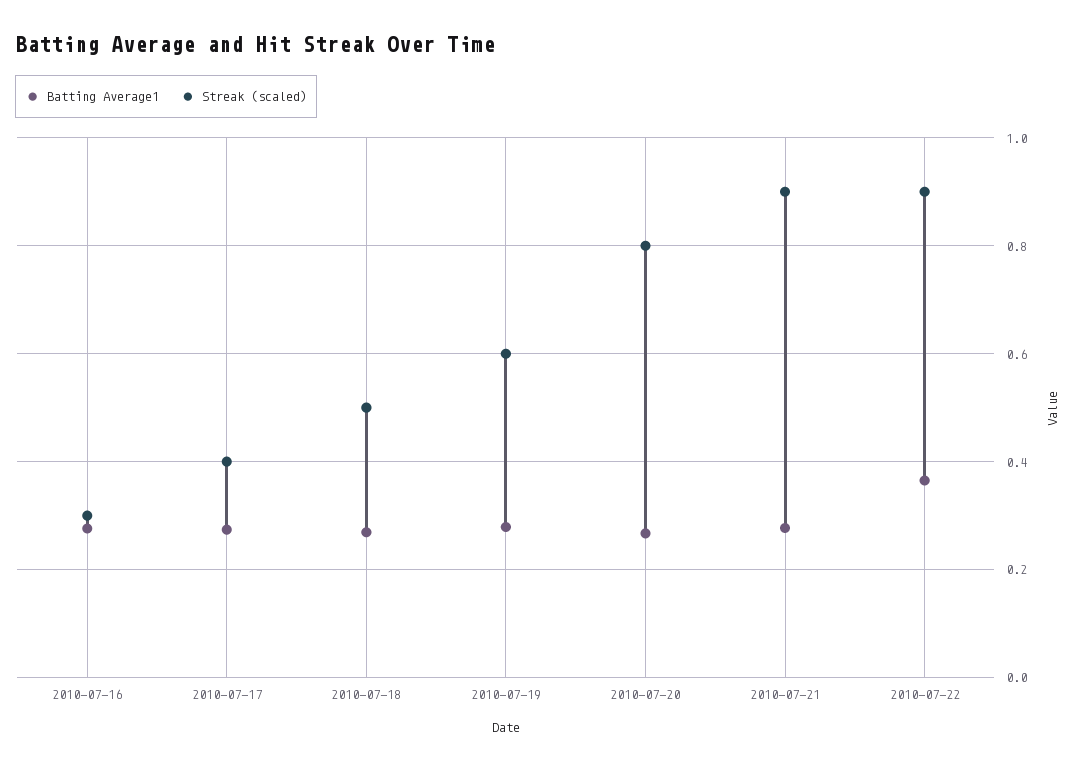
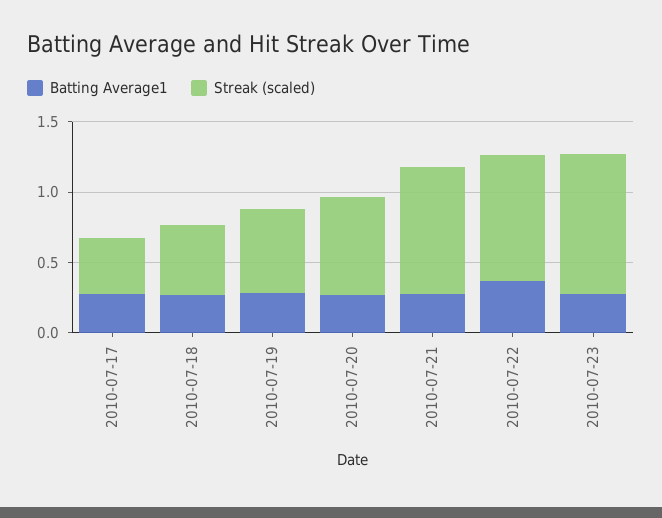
Batting Average1, 2010-07-16: 0.28 -> none
Streak (scaled), 2010-07-16: 0.3 -> none
Streak (scaled), 2010-07-20: 0.8 -> 0.7
Batting Average1, 2010-07-23: none -> 0.3
Streak (scaled), 2010-07-23: none -> 1

